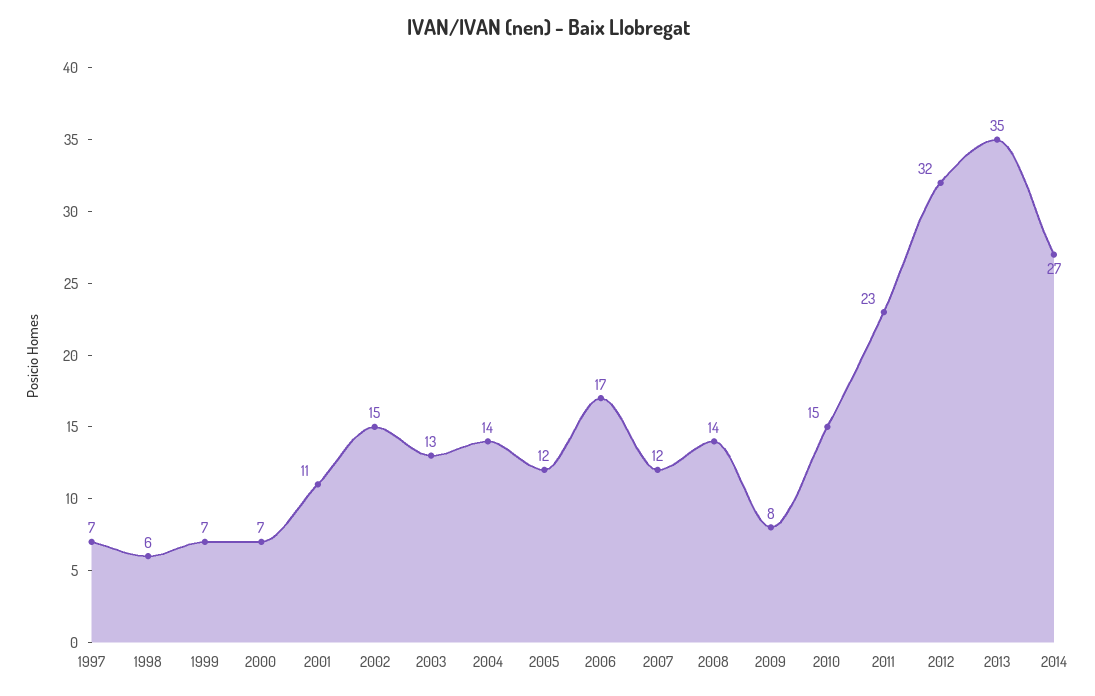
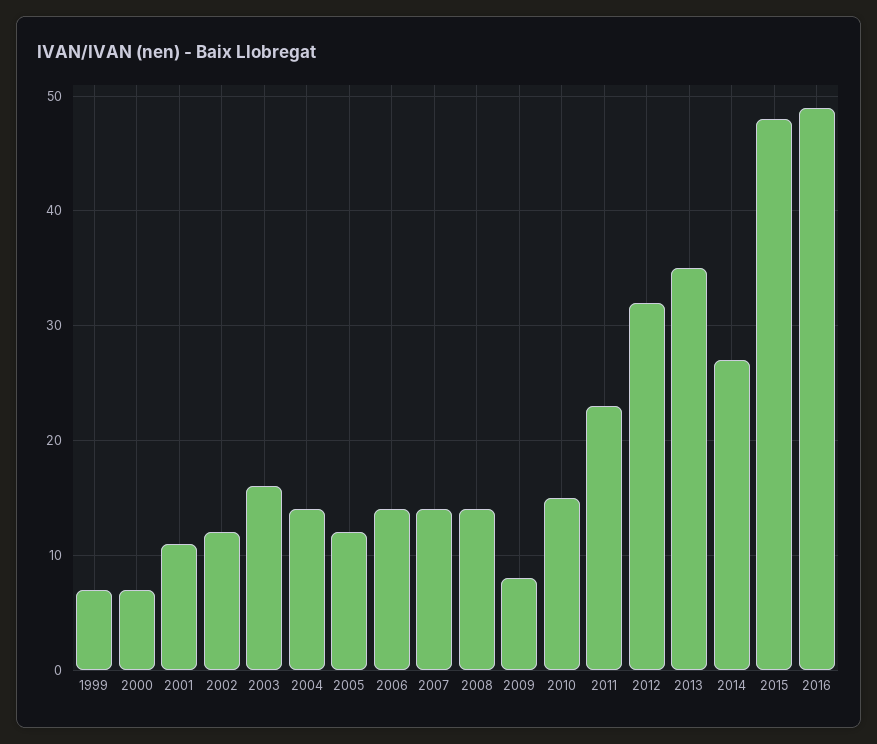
1997: 7 -> none
1998: 6 -> none
2002: 15 -> 12
2003: 13 -> 16
2006: 17 -> 14
2007: 12 -> 14
2015: none -> 48
2016: none -> 49

